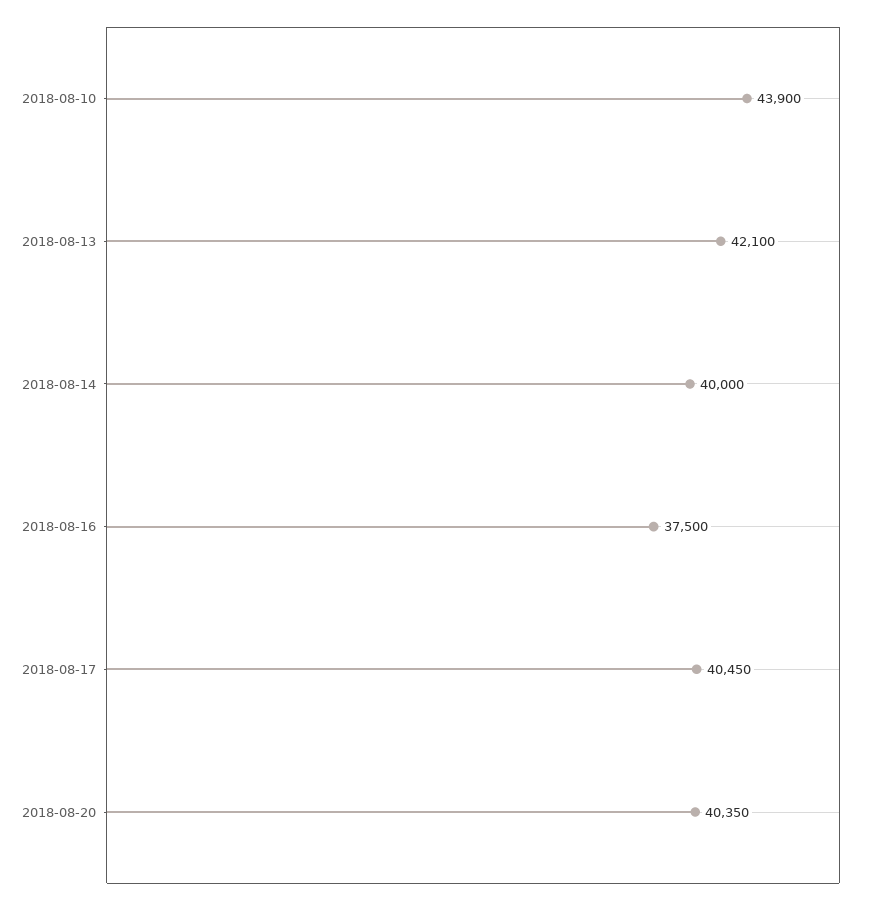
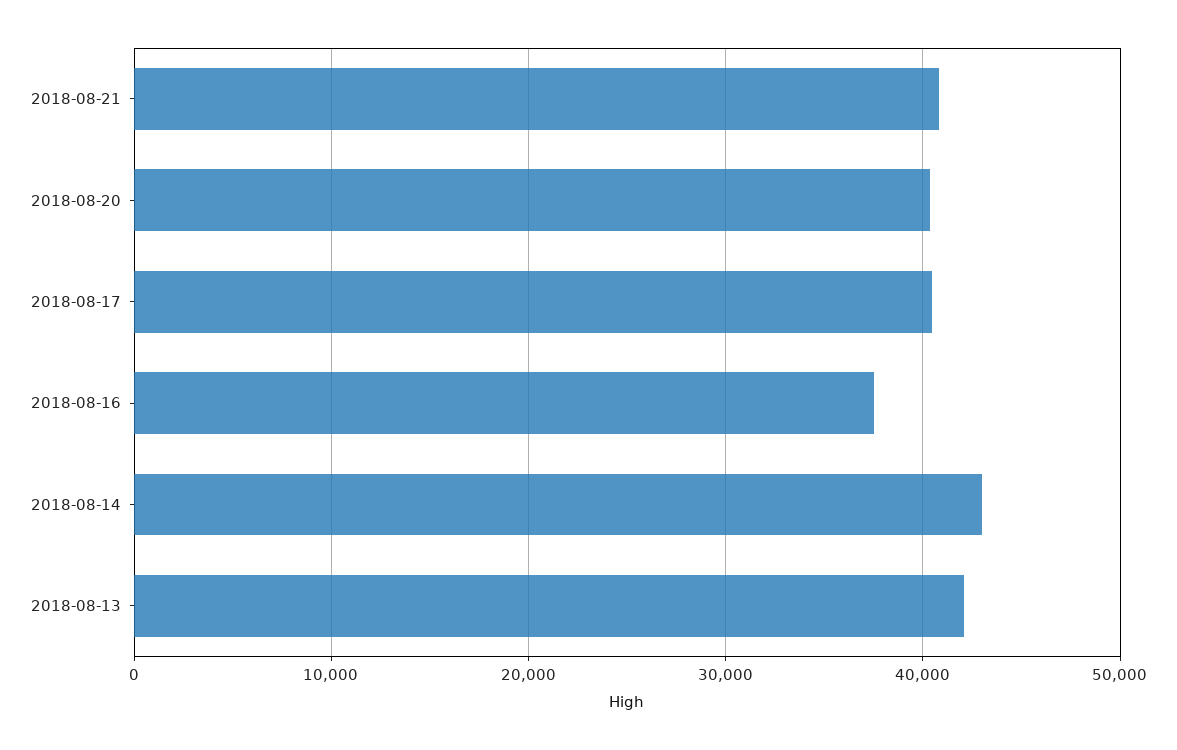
2018-08-10: 43900 -> none
2018-08-14: 40000 -> 43000
2018-08-21: none -> 41000

